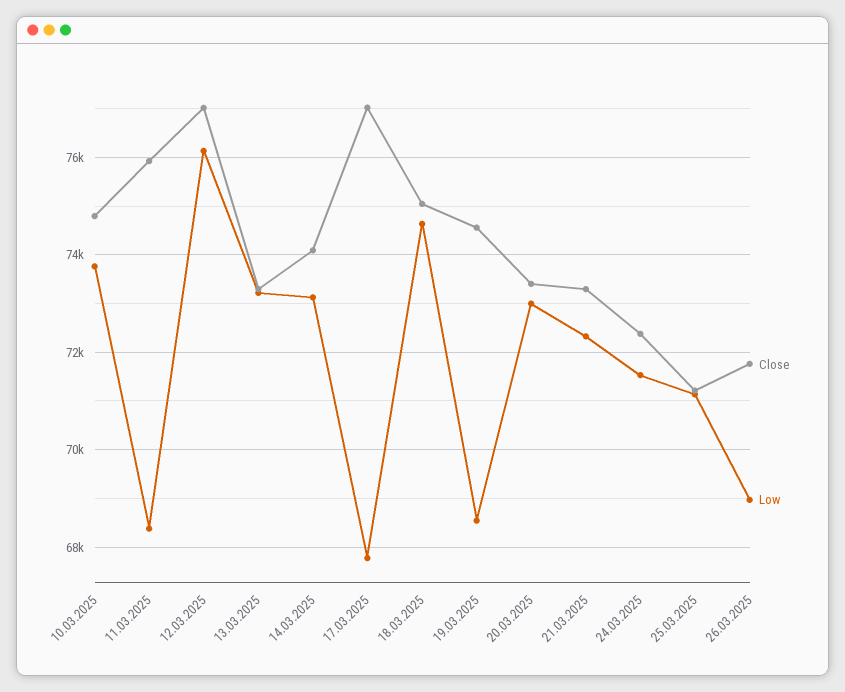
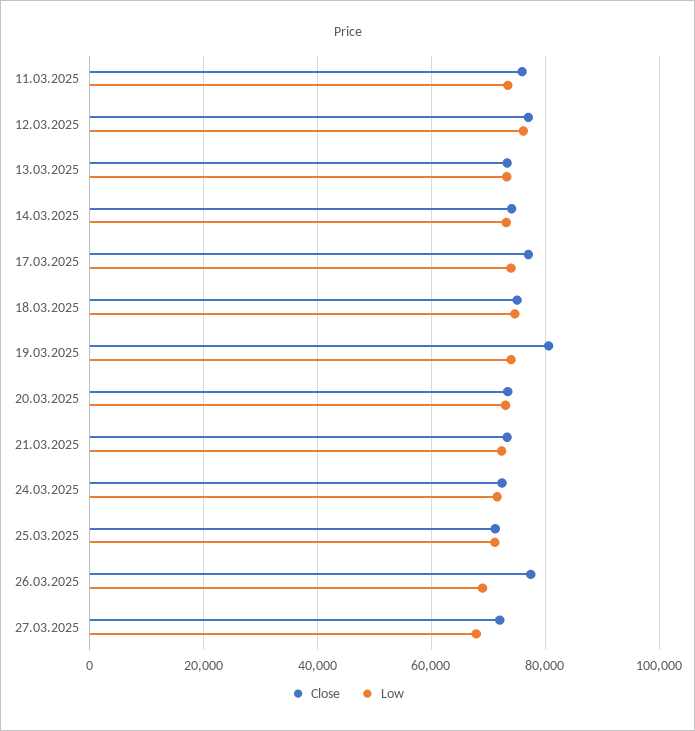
Close, 10.03.2025: 74800 -> none
Low, 10.03.2025: 73800 -> none
Low, 11.03.2025: 68400 -> 74000
Low, 17.03.2025: 67800 -> 74000
Close, 19.03.2025: 74600 -> 80000
Low, 19.03.2025: 68600 -> 74000
Close, 26.03.2025: 71800 -> 78000
Close, 27.03.2025: none -> 72000
Low, 27.03.2025: none -> 68000

